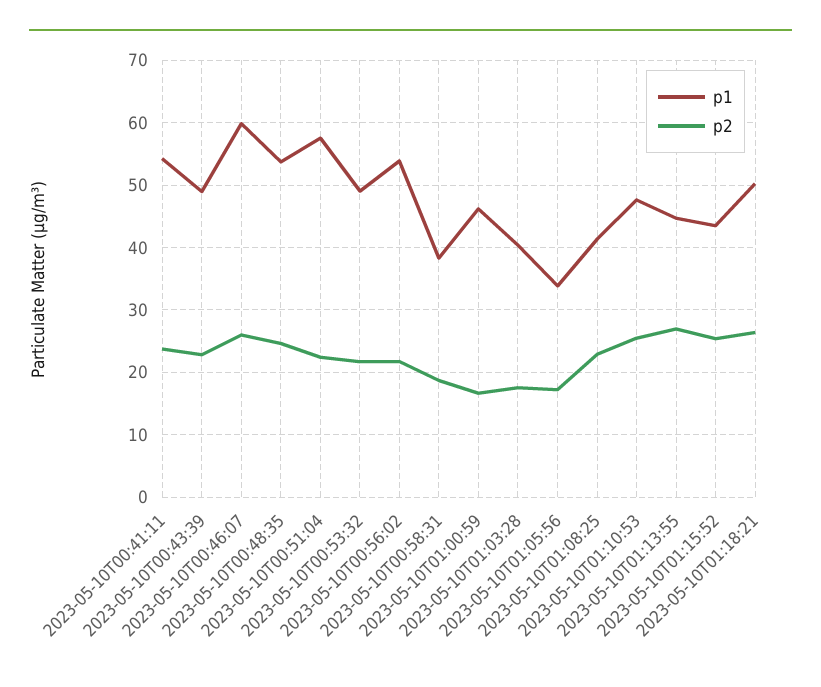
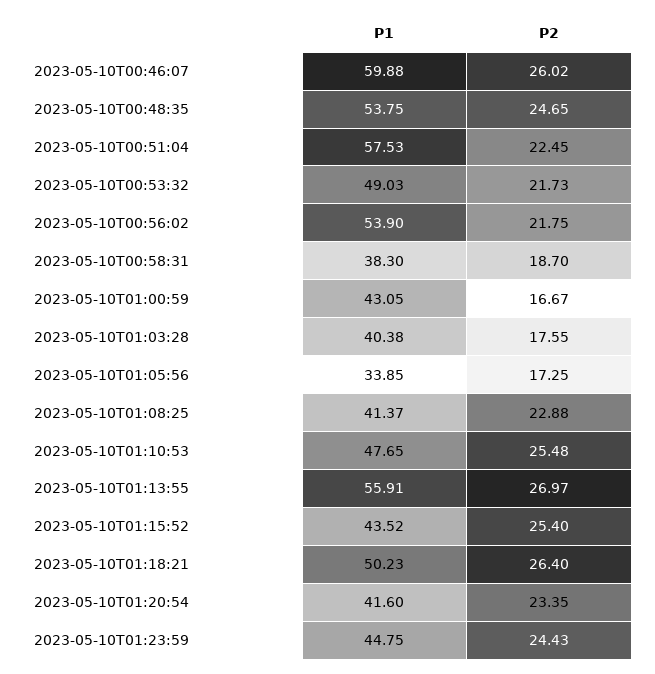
p1, 2023-05-10T00:41:11: 54 -> none
p2, 2023-05-10T00:41:11: 24 -> none
p1, 2023-05-10T00:43:39: 49 -> none
p2, 2023-05-10T00:43:39: 23 -> none
p1, 2023-05-10T01:00:59: 46 -> 43.05
p1, 2023-05-10T01:13:55: 45 -> 55.91
p1, 2023-05-10T01:20:54: none -> 41.6
p2, 2023-05-10T01:20:54: none -> 23.35
p1, 2023-05-10T01:23:59: none -> 44.75
p2, 2023-05-10T01:23:59: none -> 24.43

